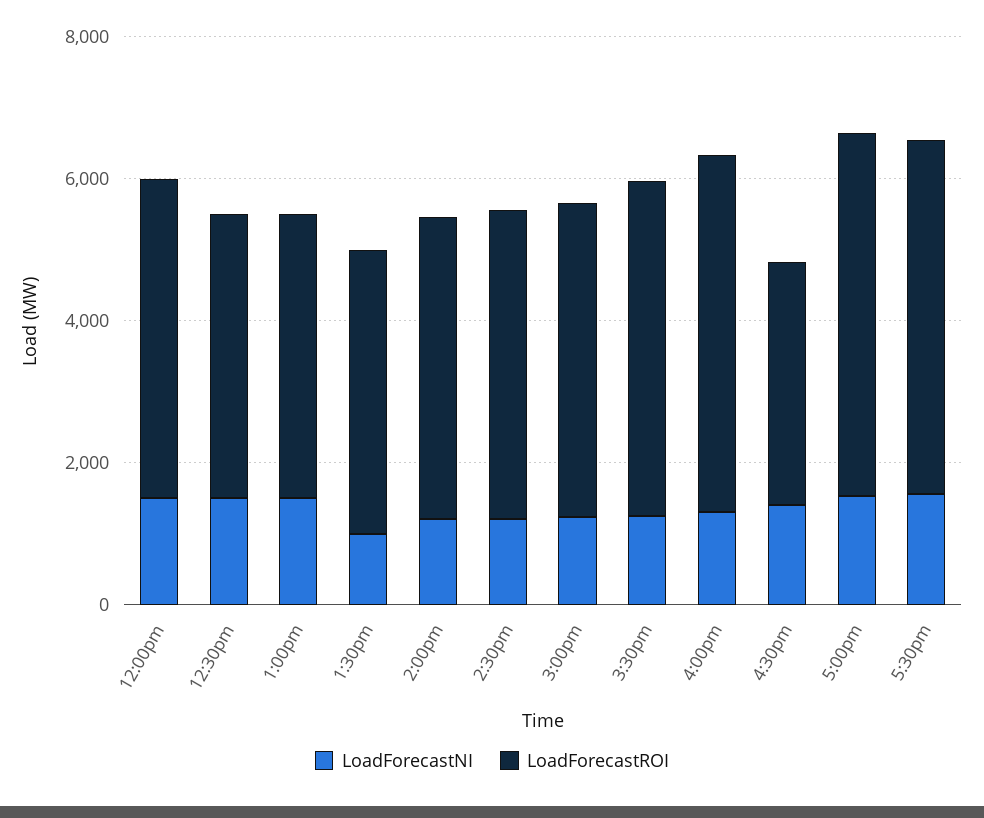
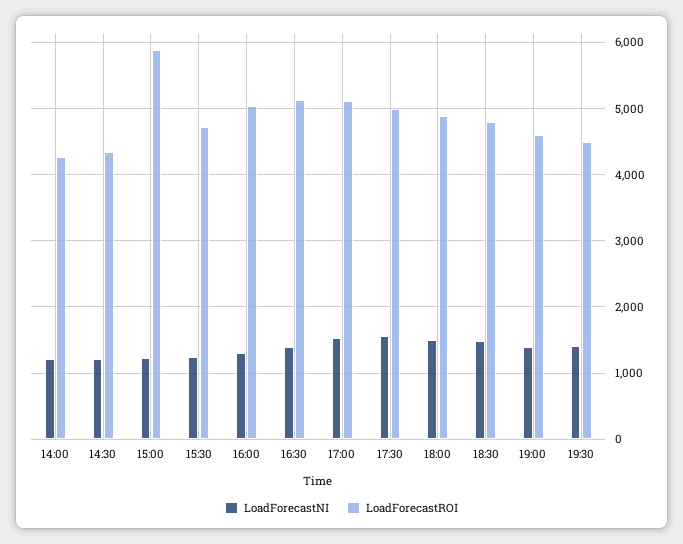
LoadForecastNI, 12:00pm: 1500 -> none
LoadForecastROI, 12:00pm: 4500 -> none
LoadForecastNI, 12:30pm: 1500 -> none
LoadForecastROI, 12:30pm: 4000 -> none
LoadForecastNI, 1:00pm: 1500 -> none
LoadForecastROI, 1:00pm: 4000 -> none
LoadForecastNI, 1:30pm: 1000 -> none
LoadForecastROI, 1:30pm: 4000 -> none
LoadForecastROI, 3:00pm: 4500 -> 5900
LoadForecastROI, 4:30pm: 3500 -> 5100
LoadForecastNI, 18:00: none -> 1500
LoadForecastROI, 18:00: none -> 4900
LoadForecastNI, 18:30: none -> 1500
LoadForecastROI, 18:30: none -> 4800
LoadForecastNI, 19:00: none -> 1400
LoadForecastROI, 19:00: none -> 4600
LoadForecastNI, 19:30: none -> 1400
LoadForecastROI, 19:30: none -> 4500

